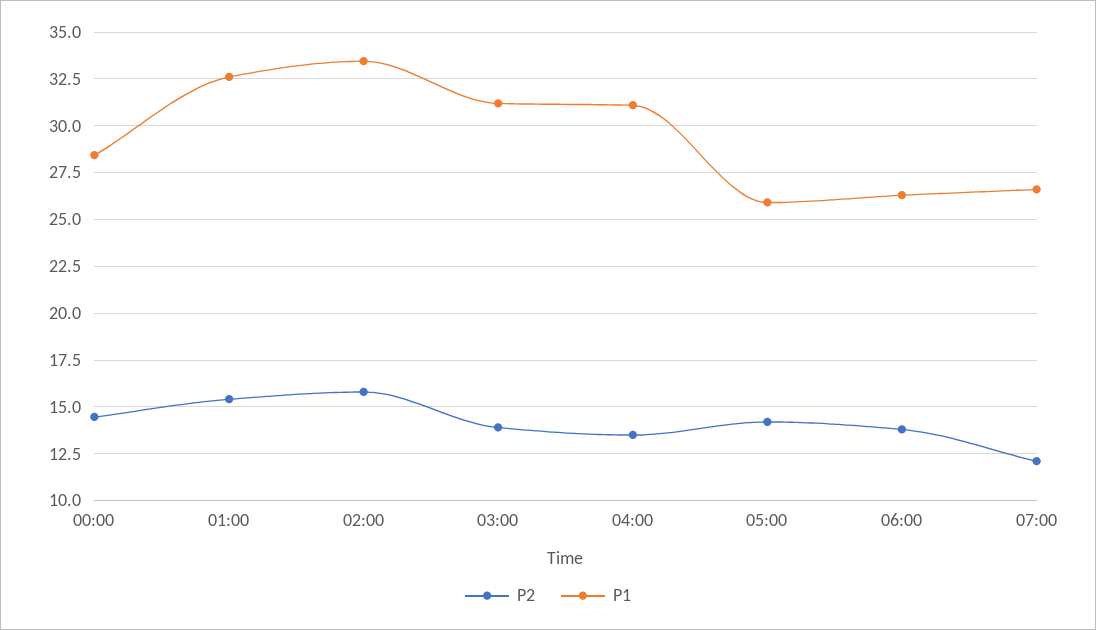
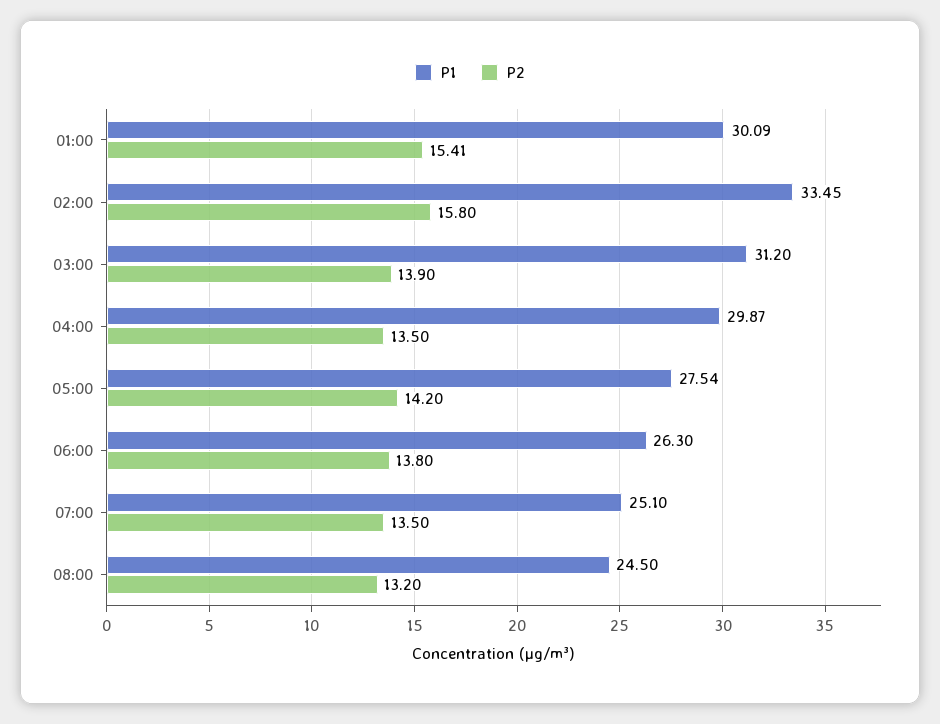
P2, 00:00: 14.5 -> none
P1, 00:00: 28.5 -> none
P1, 01:00: 32.5 -> 30.09
P1, 04:00: 31 -> 29.87
P1, 05:00: 26 -> 27.54
P2, 07:00: 12 -> 13.5
P1, 07:00: 26.5 -> 25.1
P1, 08:00: none -> 24.5
P2, 08:00: none -> 13.2

